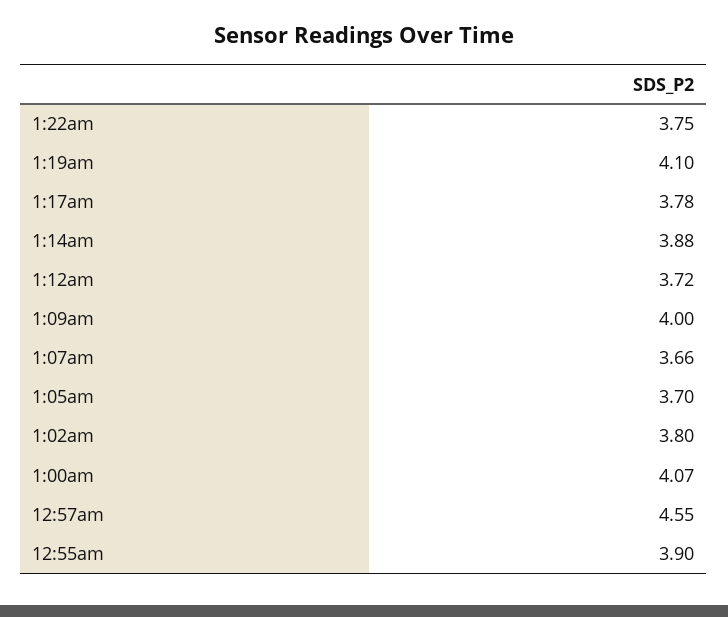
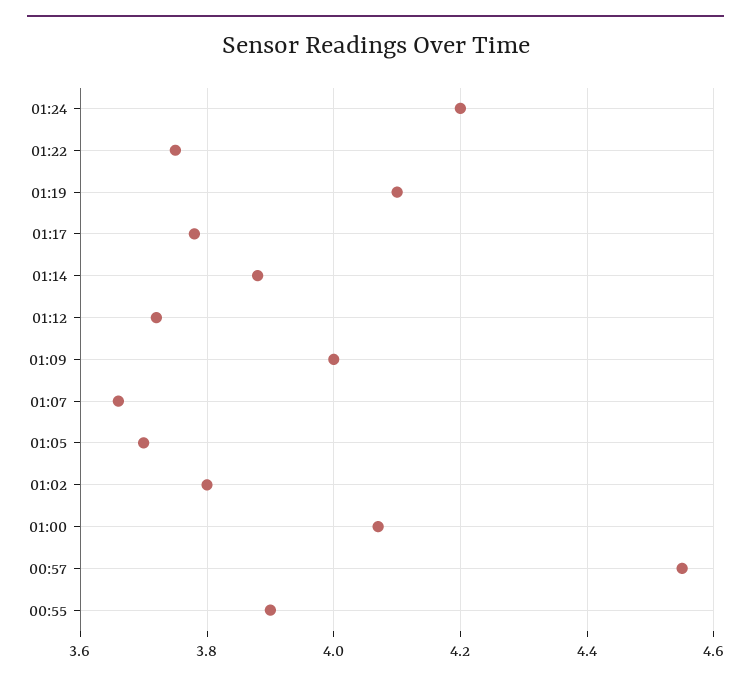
01:24: none -> 4.2

